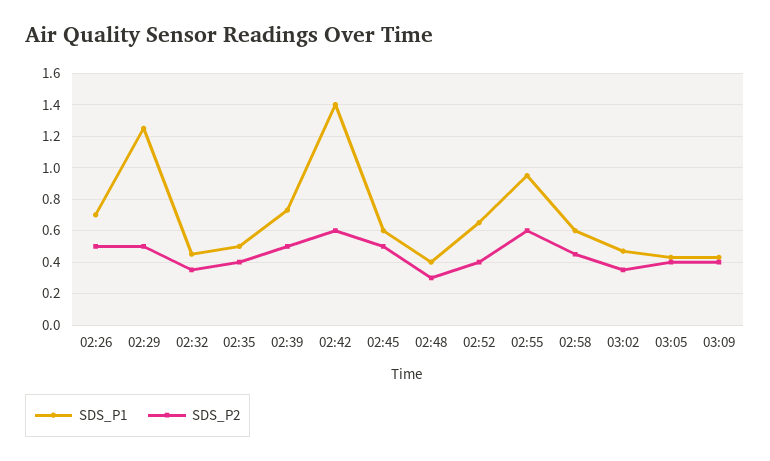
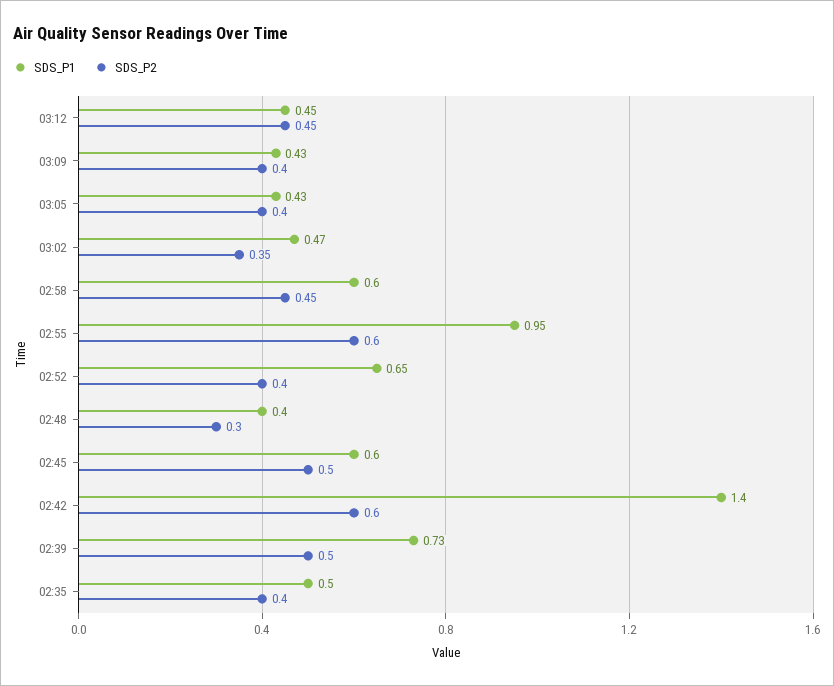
SDS_P1, 02:26: 0.7 -> none
SDS_P2, 02:26: 0.5 -> none
SDS_P1, 02:29: 1.25 -> none
SDS_P2, 02:29: 0.5 -> none
SDS_P1, 02:32: 0.45 -> none
SDS_P2, 02:32: 0.35 -> none
SDS_P1, 03:12: none -> 0.45
SDS_P2, 03:12: none -> 0.45

